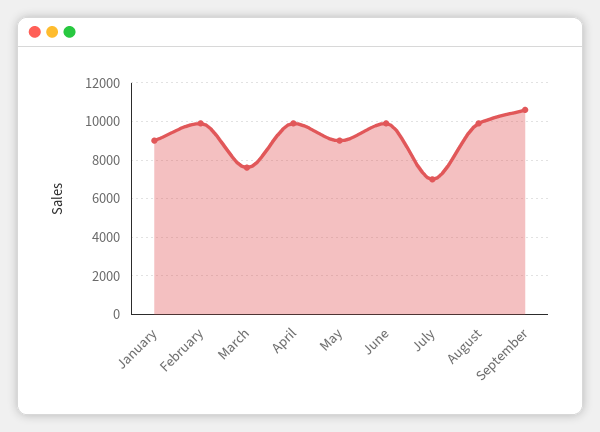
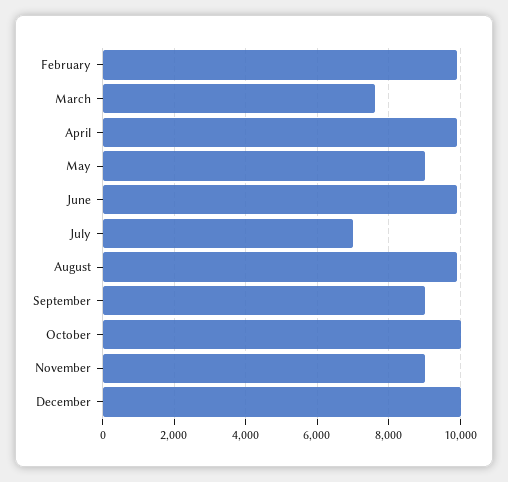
January: 9000 -> none
September: 10500 -> 9000
October: none -> 10000
November: none -> 9000
December: none -> 10000

